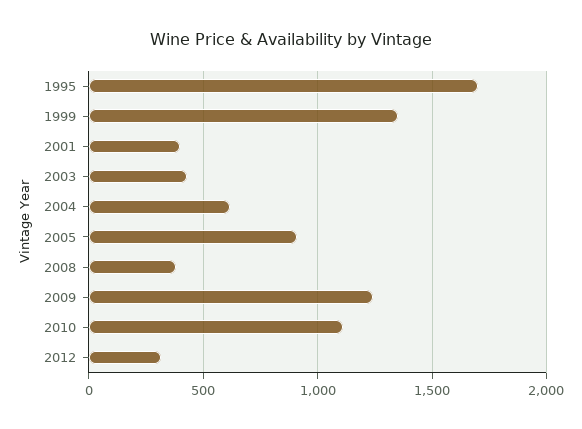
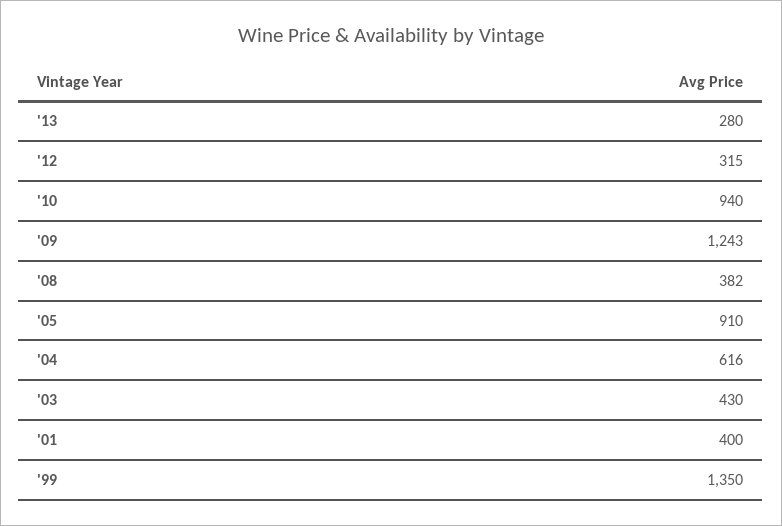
1995: 1700 -> none
2010: 1100 -> 940
'13: none -> 280

